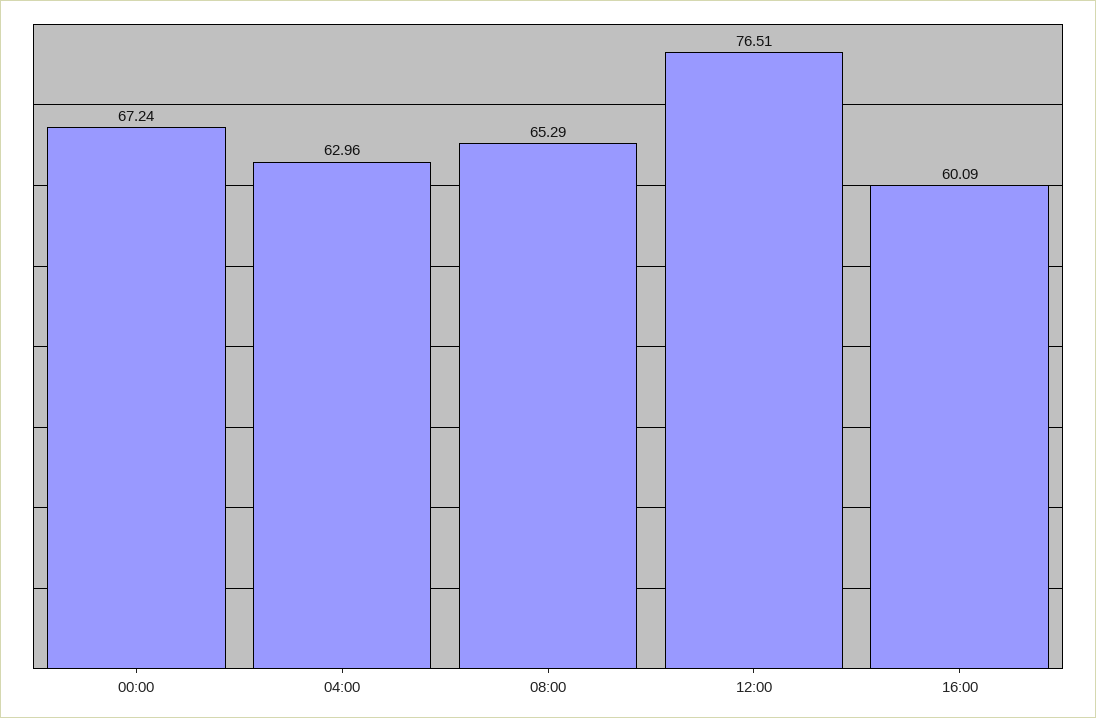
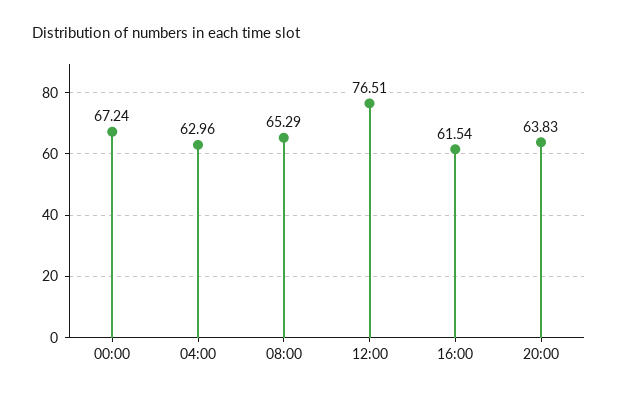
16:00: 60.09 -> 61.54
20:00: none -> 63.83

